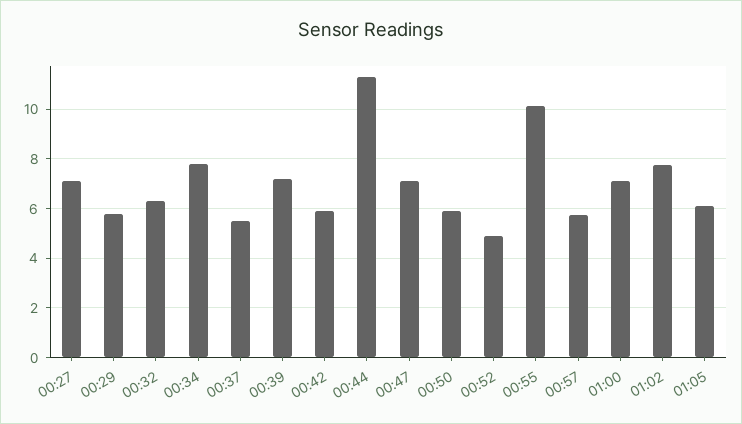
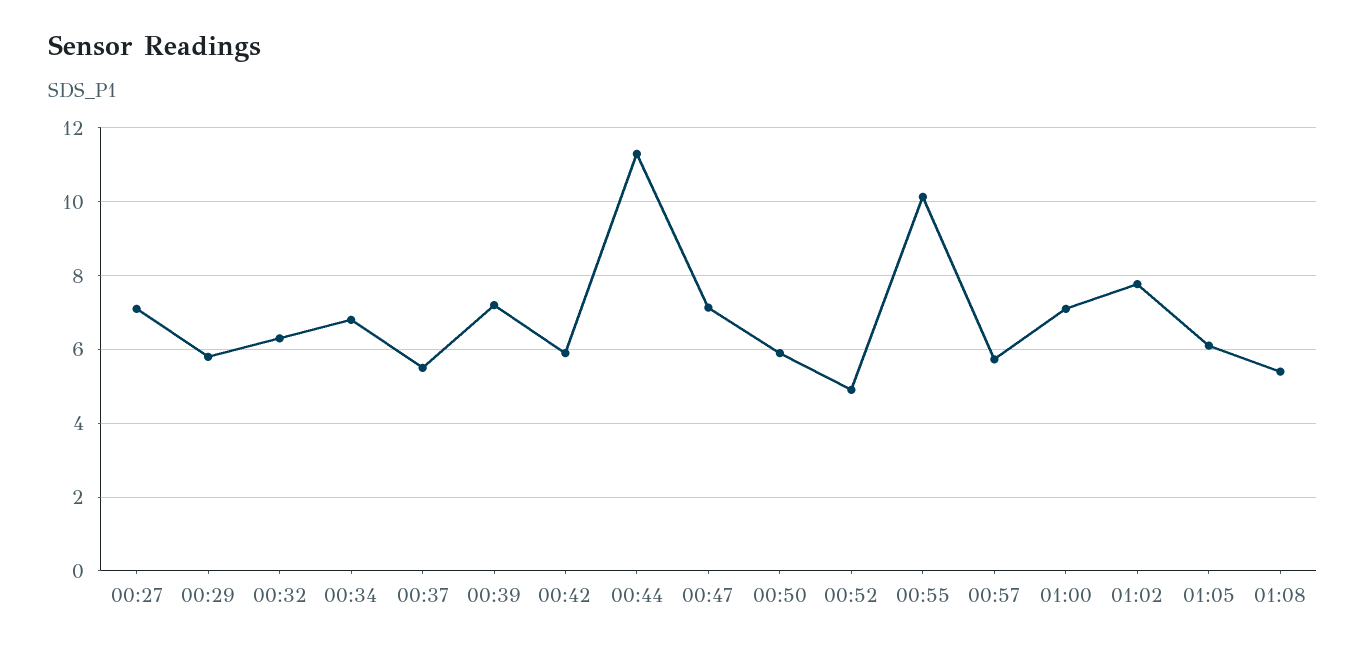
00:34: 7.75 -> 6.8
01:08: none -> 5.4

